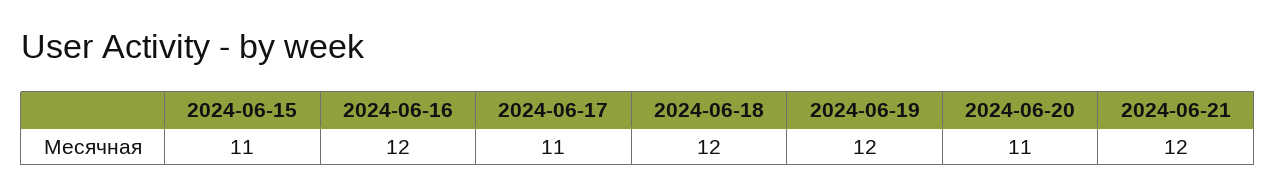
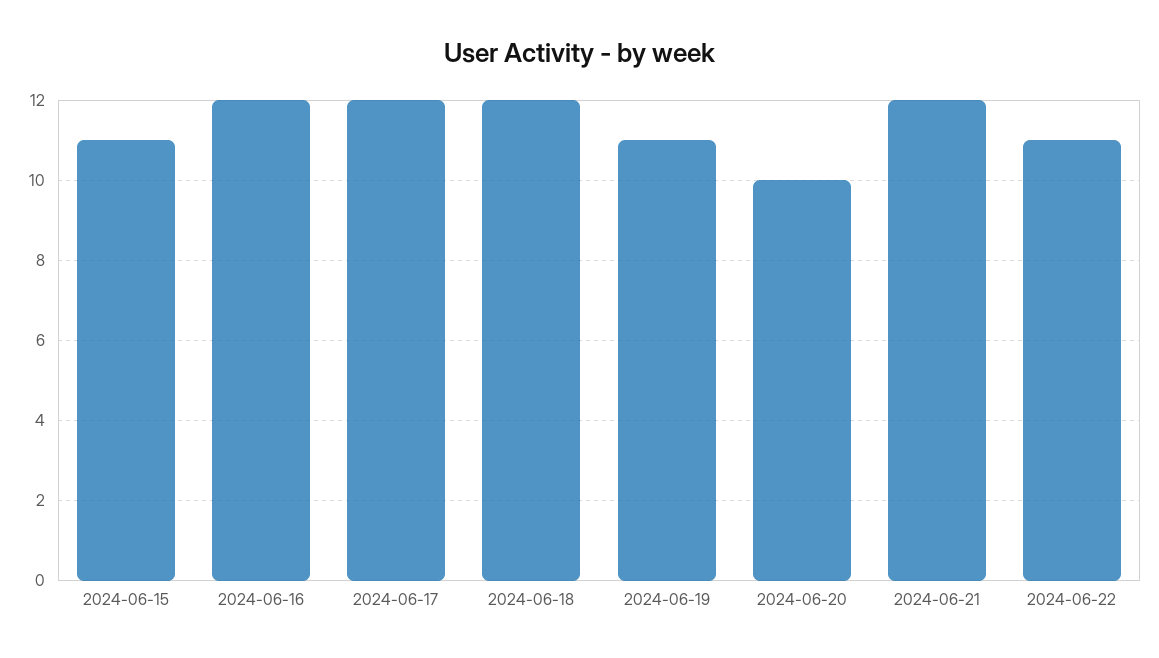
2024-06-17: 11 -> 12
2024-06-19: 12 -> 11
2024-06-20: 11 -> 10
2024-06-22: none -> 11

